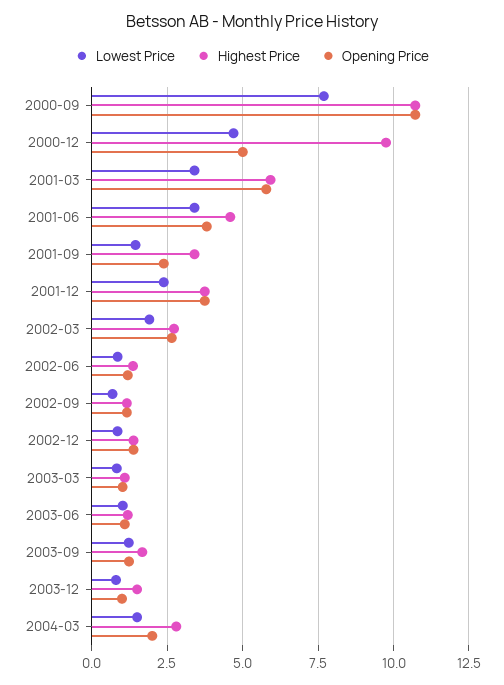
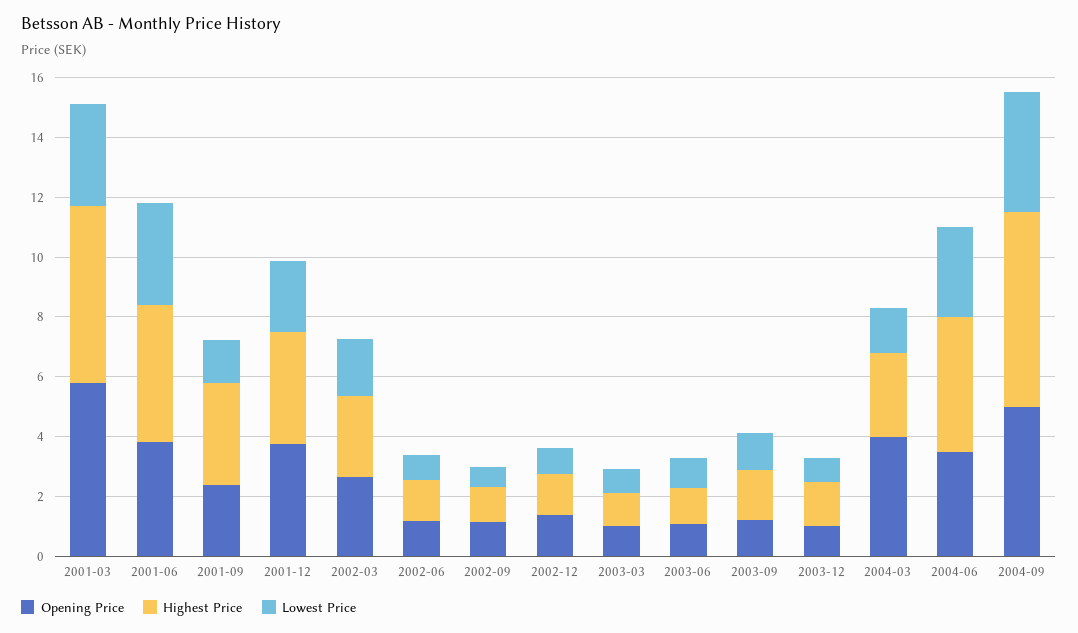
Lowest Price, 2000-09: 7.75 -> none
Highest Price, 2000-09: 10.75 -> none
Opening Price, 2000-09: 10.75 -> none
Lowest Price, 2000-12: 4.75 -> none
Highest Price, 2000-12: 9.75 -> none
Opening Price, 2000-12: 5 -> none
Opening Price, 2004-03: 2 -> 4
Opening Price, 2004-06: none -> 3.5
Highest Price, 2004-06: none -> 4.5
Lowest Price, 2004-06: none -> 3
Opening Price, 2004-09: none -> 5
Highest Price, 2004-09: none -> 6.5
Lowest Price, 2004-09: none -> 4

